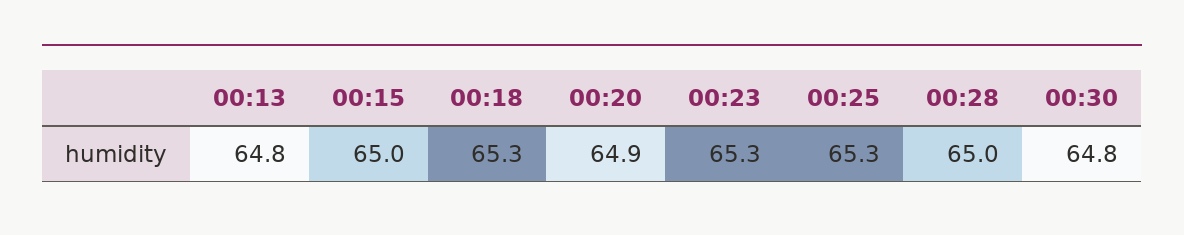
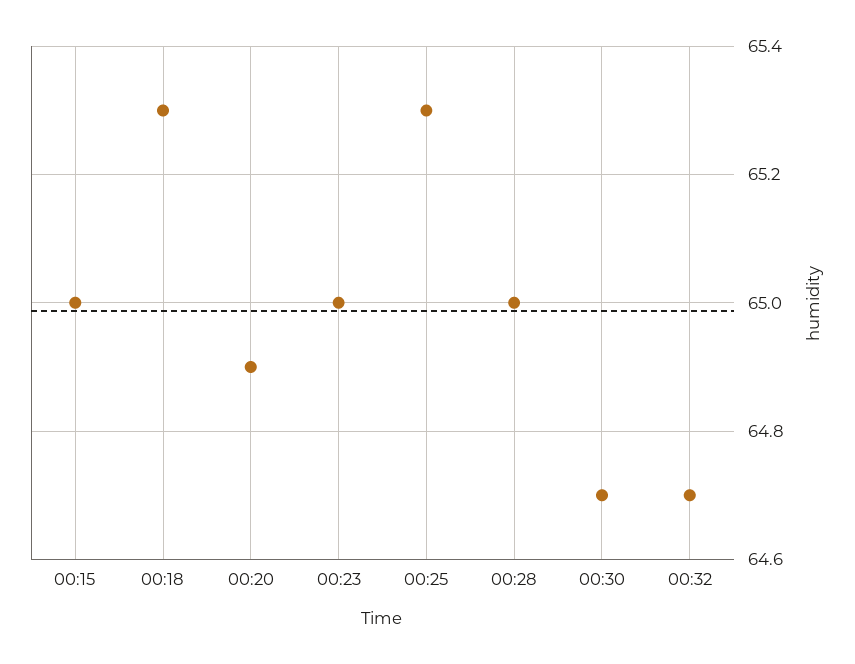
00:13: 64.8 -> none
00:23: 65.3 -> 65
00:30: 64.8 -> 64.7
00:32: none -> 64.7

